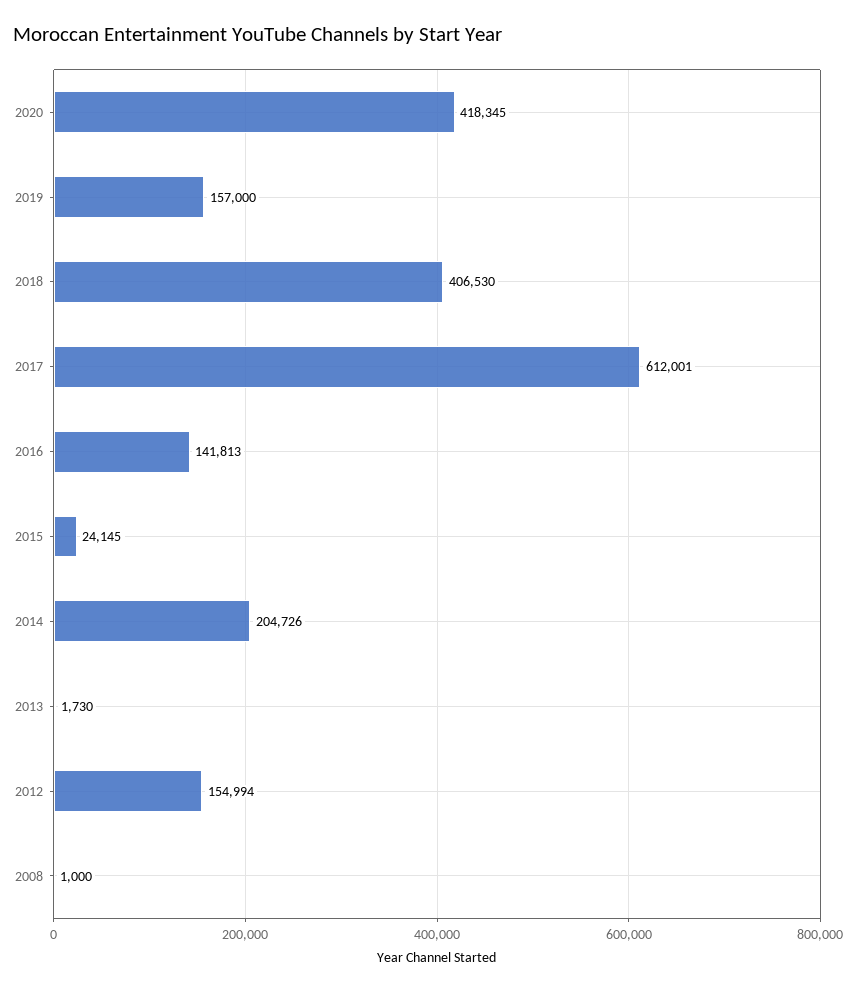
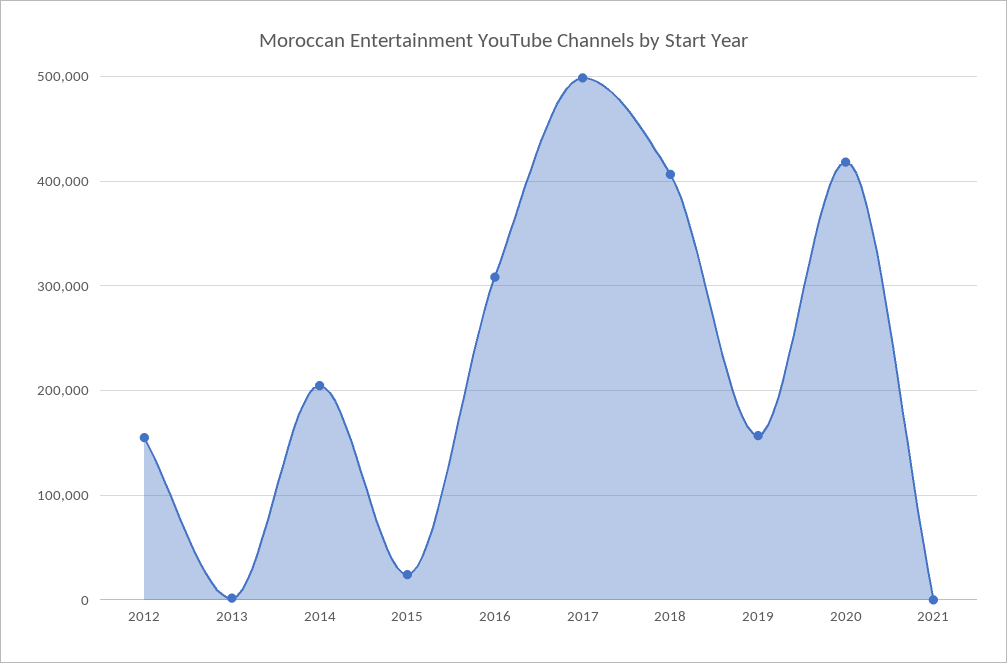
2017: 612001 -> 500000
2016: 141813 -> 310000
2008: 1000 -> none
2021: none -> 0

